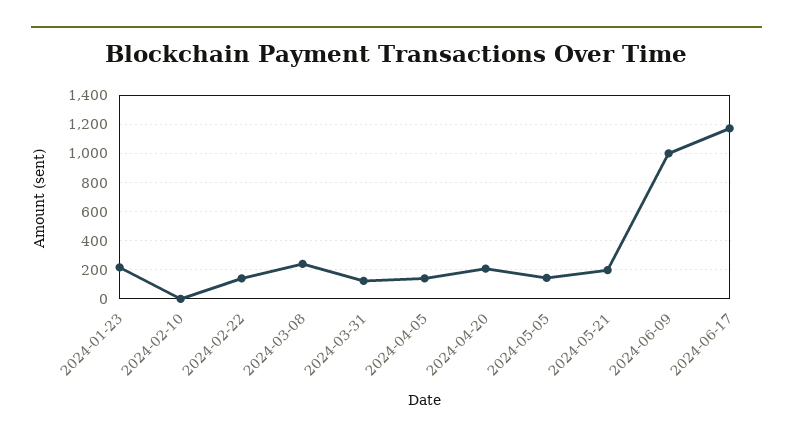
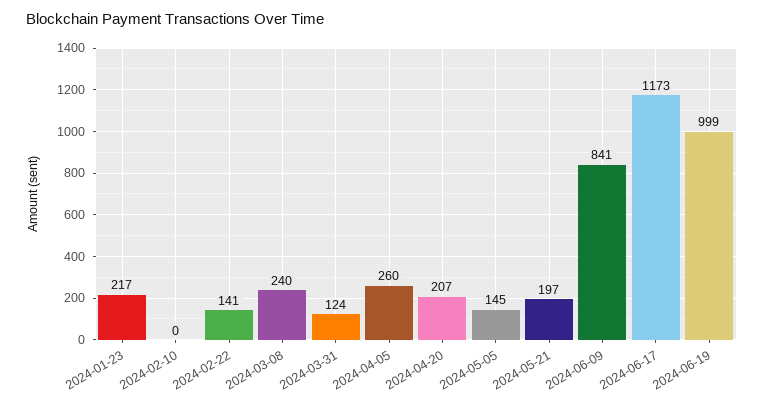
2024-04-05: 150 -> 260
2024-06-09: 1000 -> 841
2024-06-19: none -> 999

